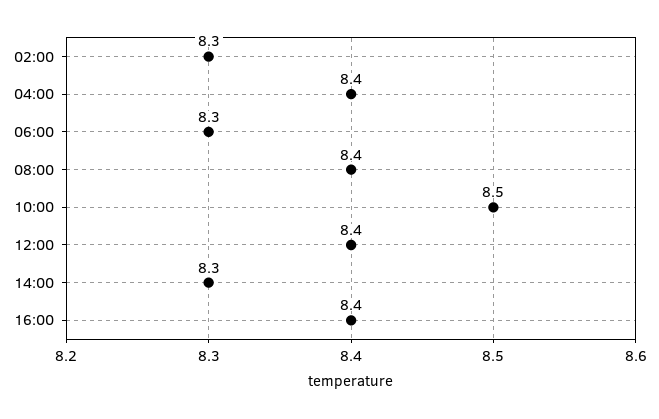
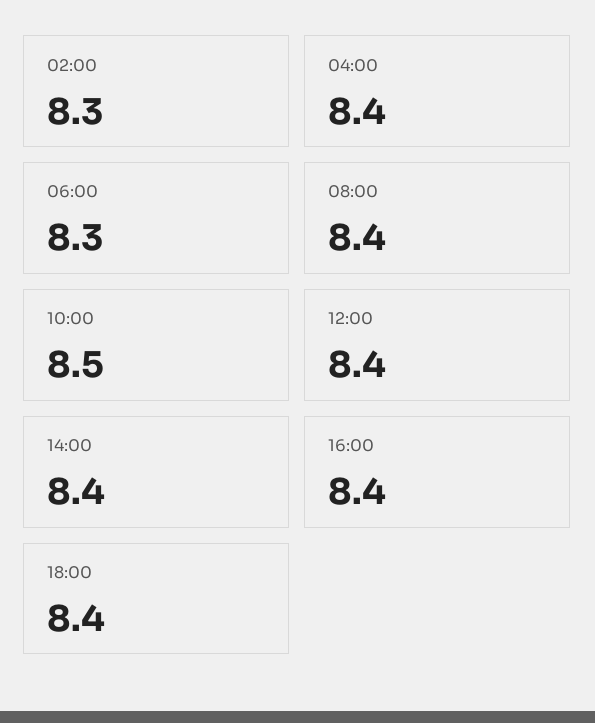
14:00: 8.3 -> 8.4
18:00: none -> 8.4

